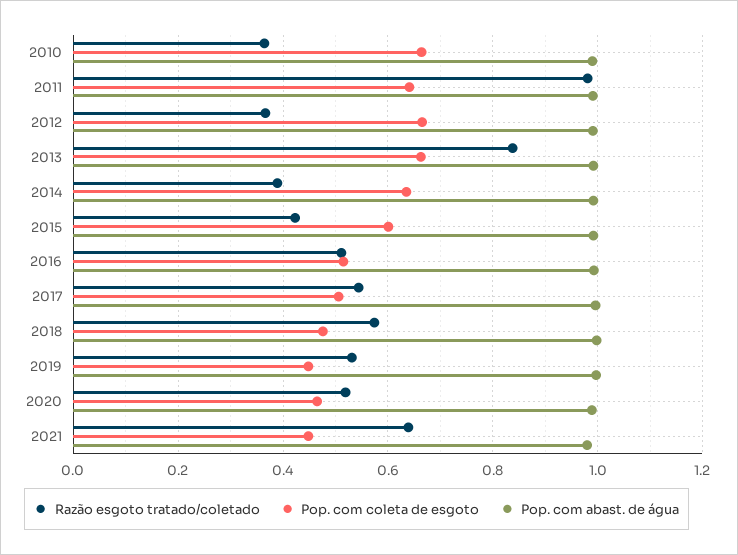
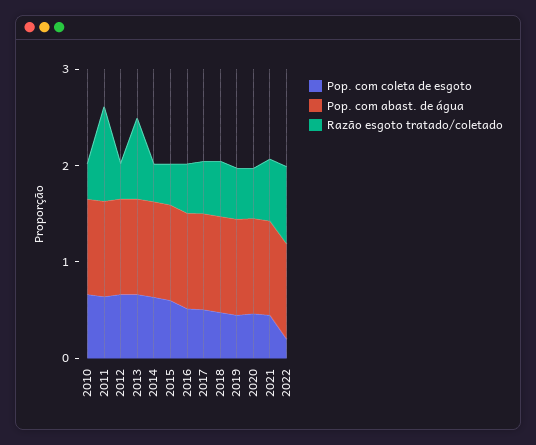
Pop. com coleta de esgoto, 2022: none -> 0.2
Pop. com abast. de água, 2022: none -> 1
Razão esgoto tratado/coletado, 2022: none -> 0.8

